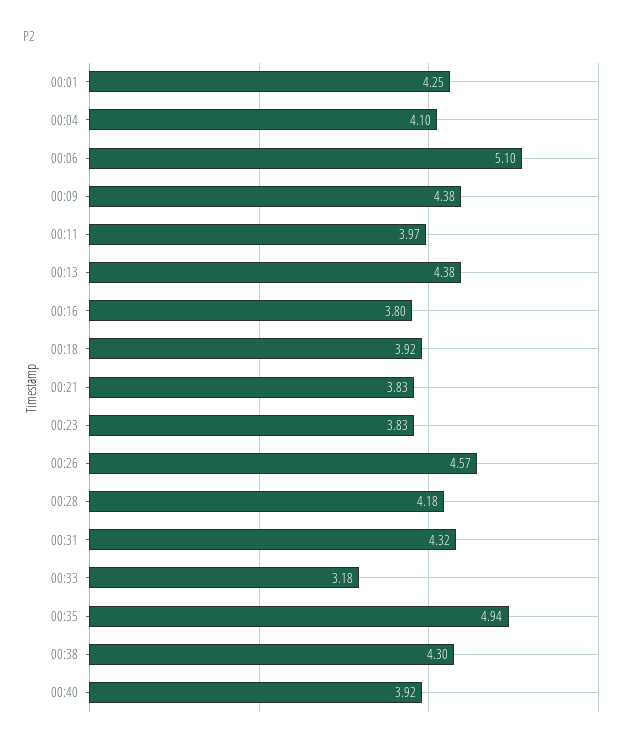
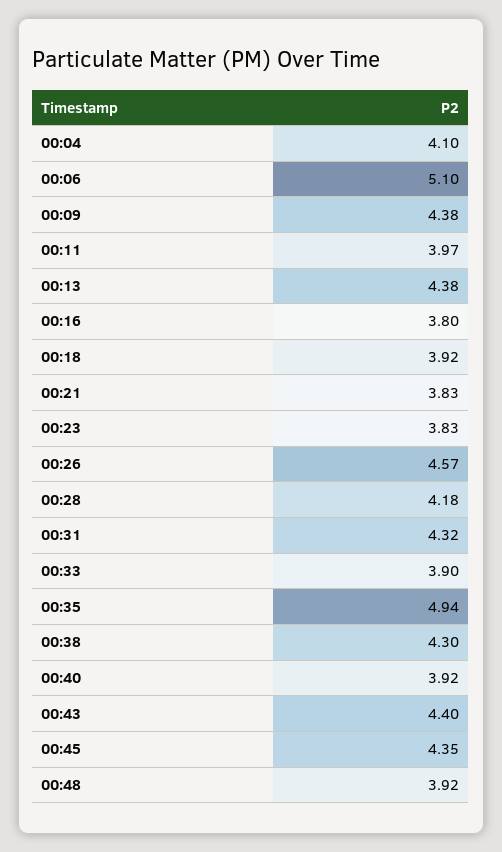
00:01: 4.25 -> none
00:33: 3.18 -> 3.9
00:43: none -> 4.4
00:45: none -> 4.35
00:48: none -> 3.92

